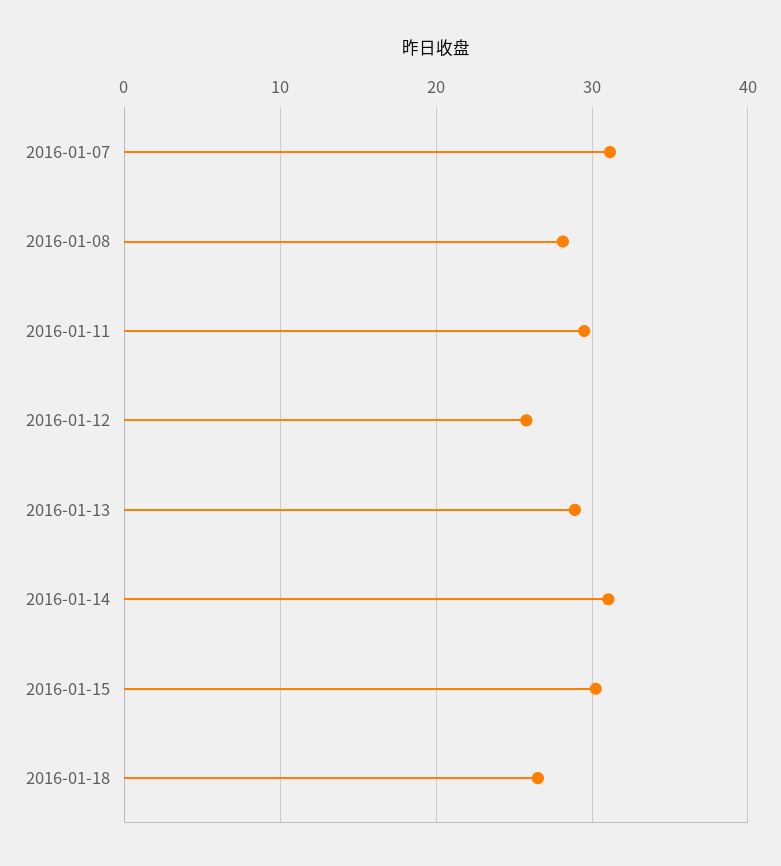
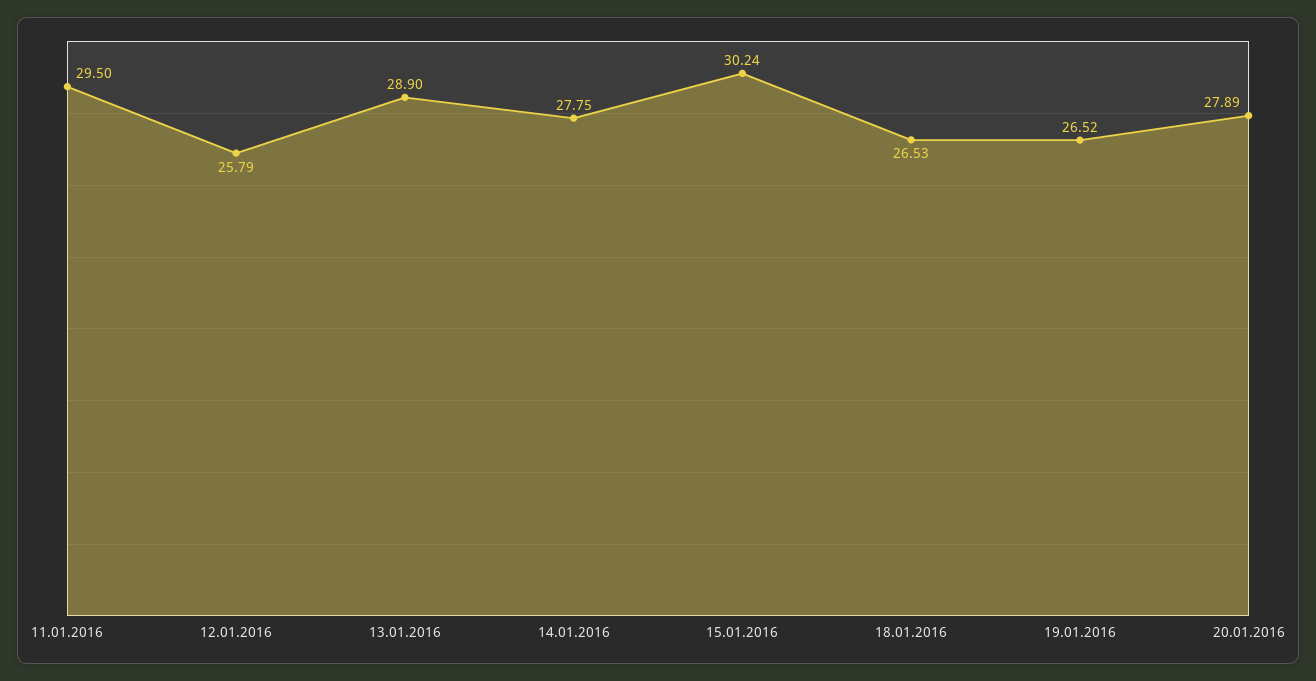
2016-01-07: 31 -> none
2016-01-08: 28 -> none
2016-01-14: 31 -> 27.75
19.01.2016: none -> 26.52
20.01.2016: none -> 27.89

